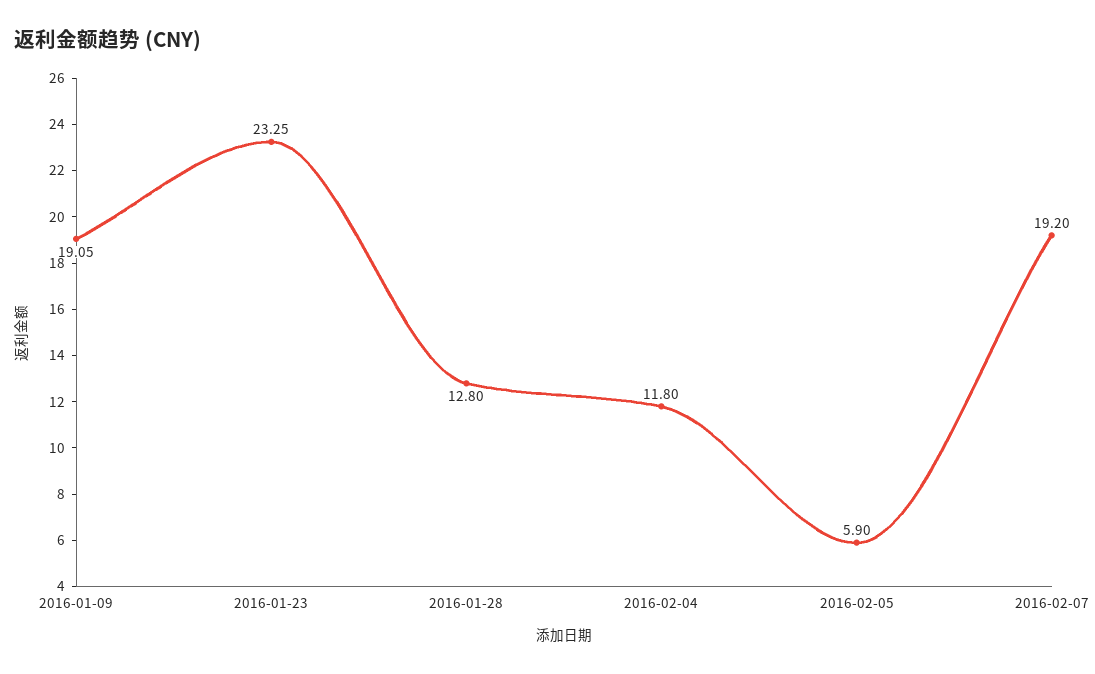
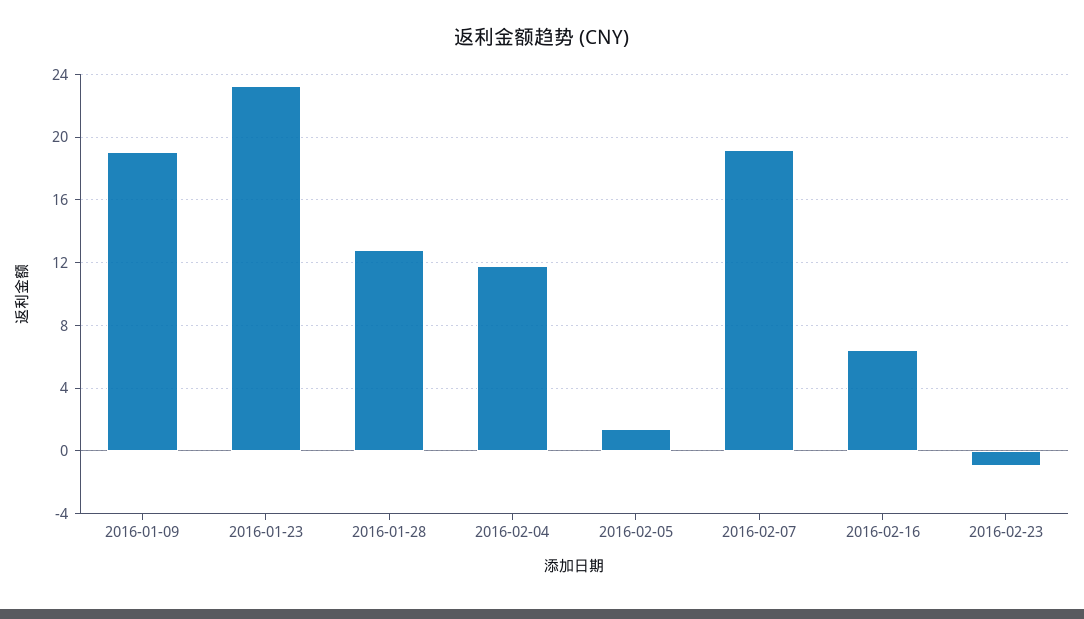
2016-02-05: 5.9 -> 1.5
2016-02-16: none -> 6.5
2016-02-23: none -> -1

